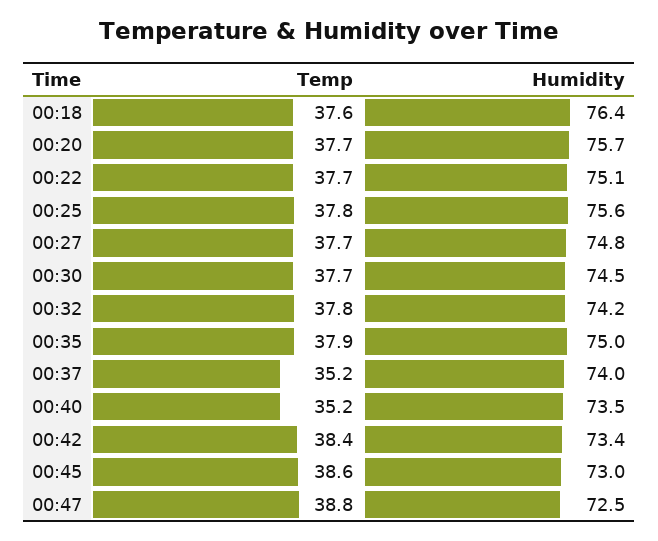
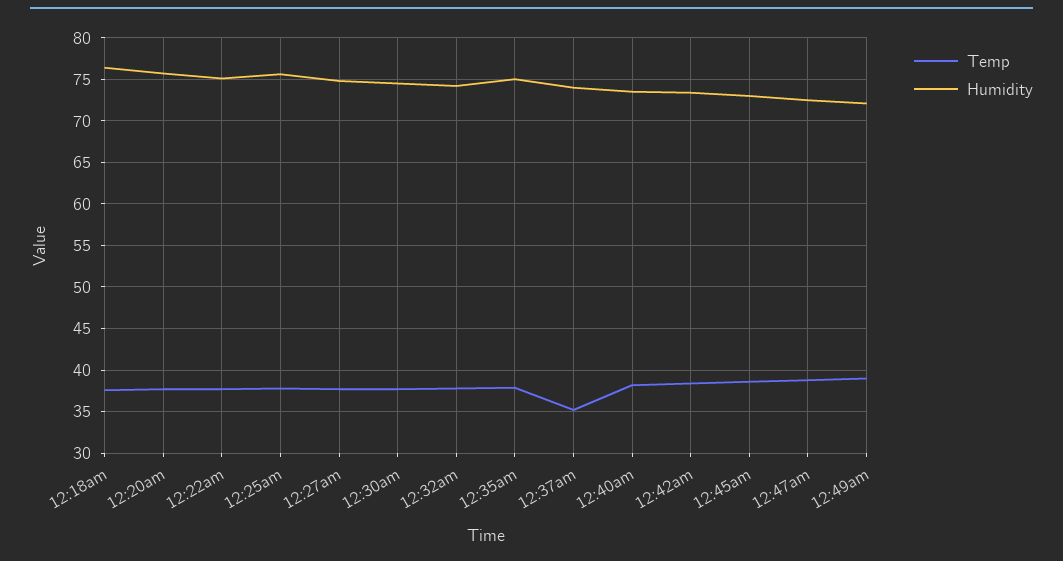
Temp, 00:40: 35.2 -> 38
Temp, 12:49am: none -> 39
Humidity, 12:49am: none -> 72

